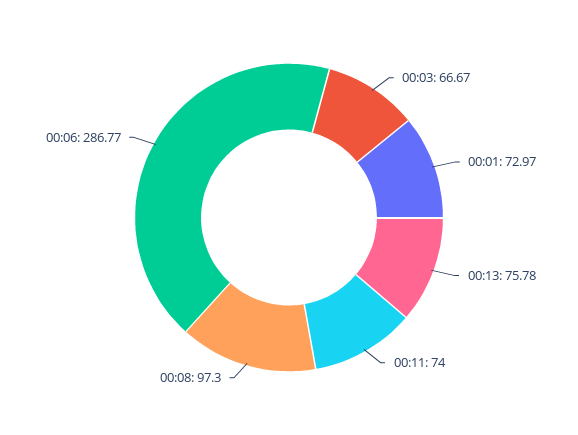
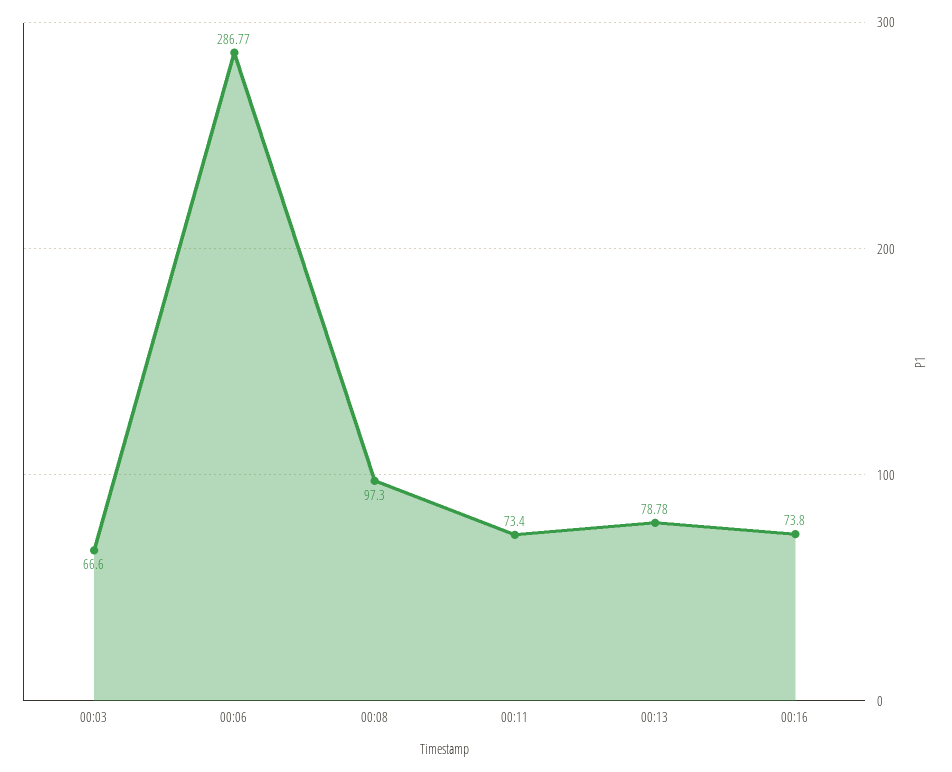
00:03: 66.67 -> 66.6
00:01: 72.97 -> none
00:13: 75.78 -> 78.78
00:11: 74 -> 73.4
00:16: none -> 73.8

